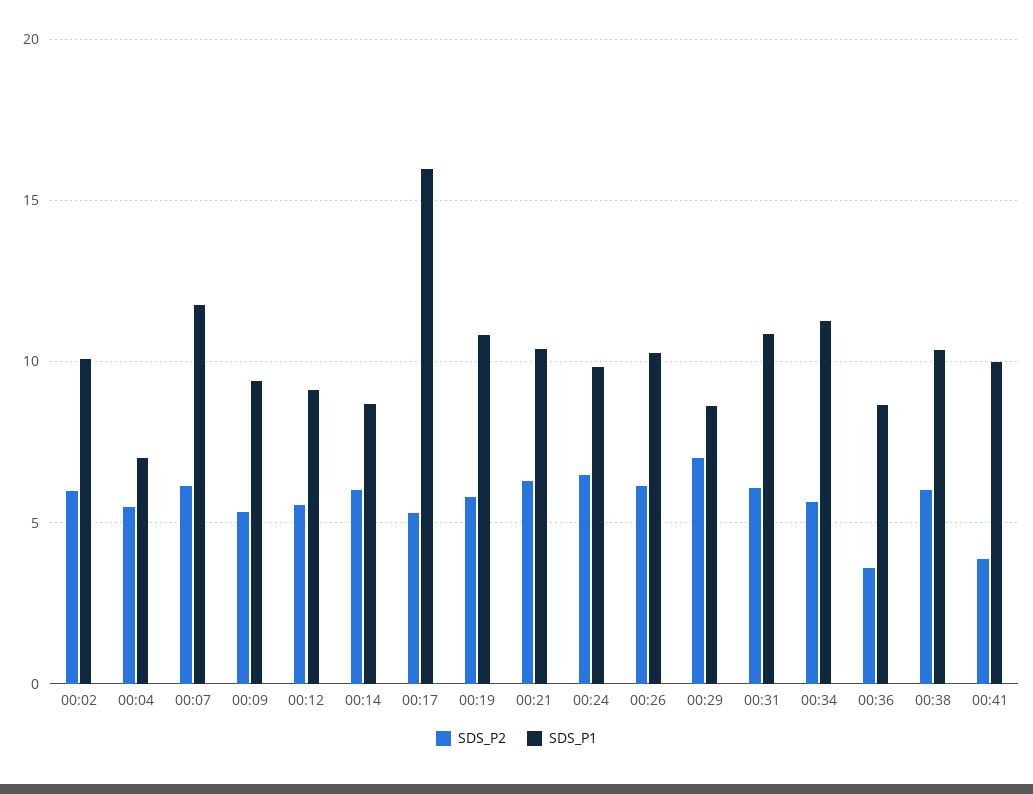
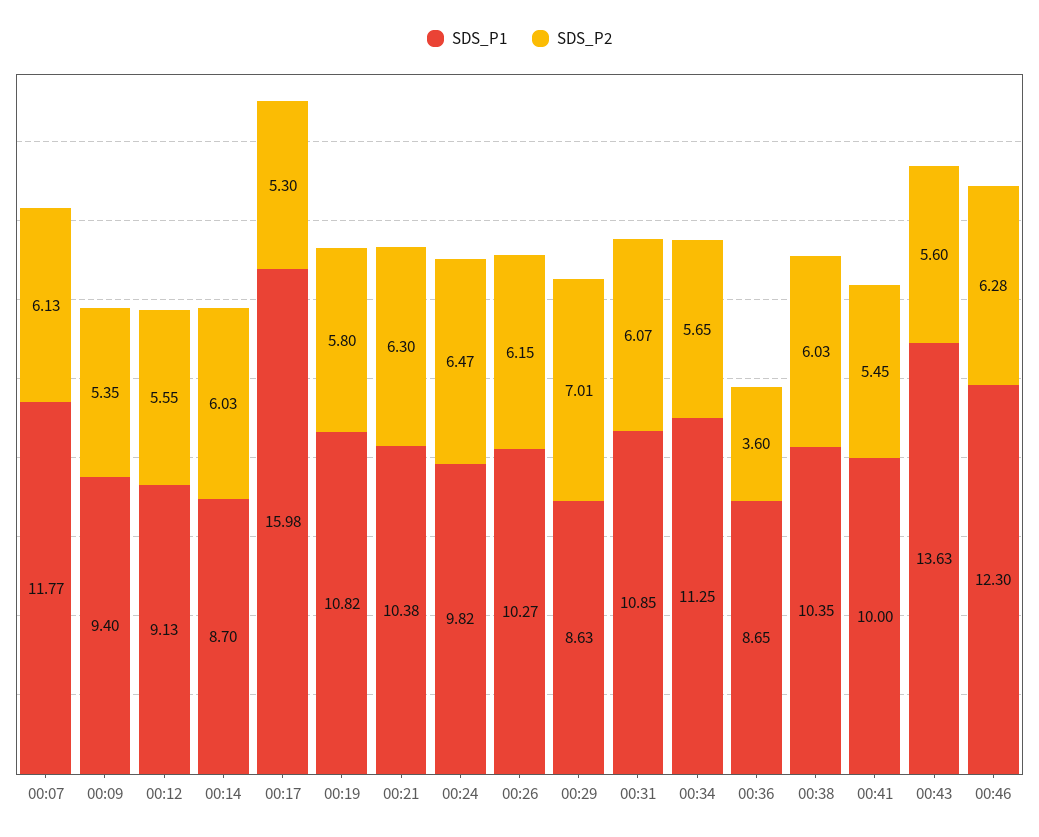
SDS_P2, 00:02: 6 -> none
SDS_P1, 00:02: 10 -> none
SDS_P2, 00:04: 5.5 -> none
SDS_P1, 00:04: 7 -> none
SDS_P2, 00:41: 4 -> 5.45
SDS_P1, 00:43: none -> 13.63
SDS_P2, 00:43: none -> 5.6
SDS_P1, 00:46: none -> 12.3
SDS_P2, 00:46: none -> 6.28

